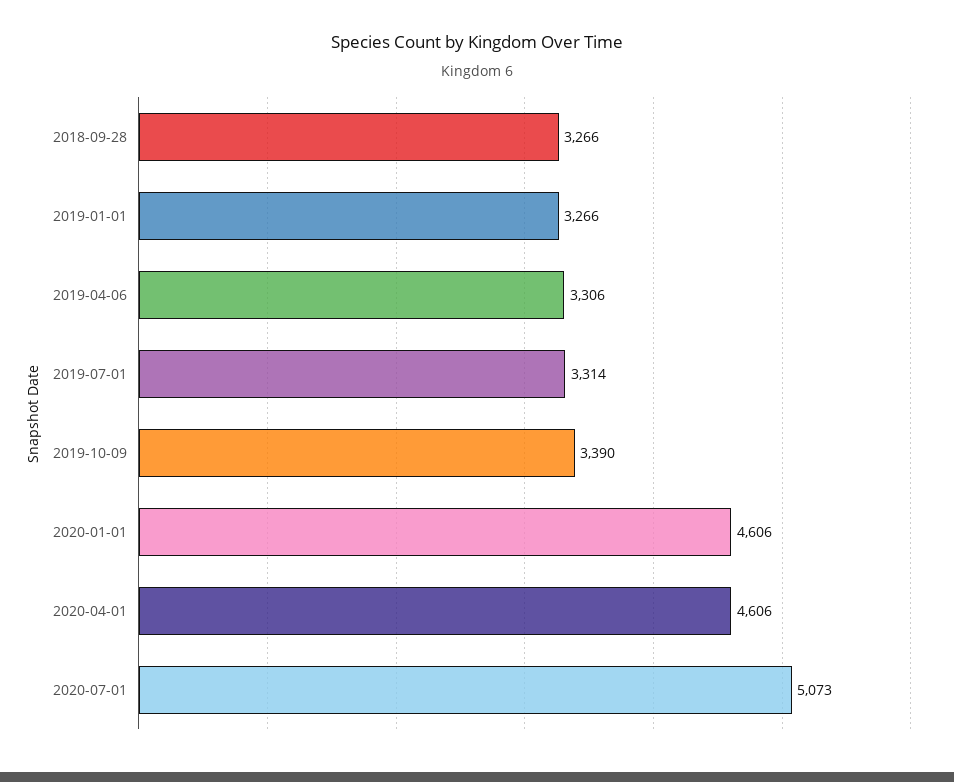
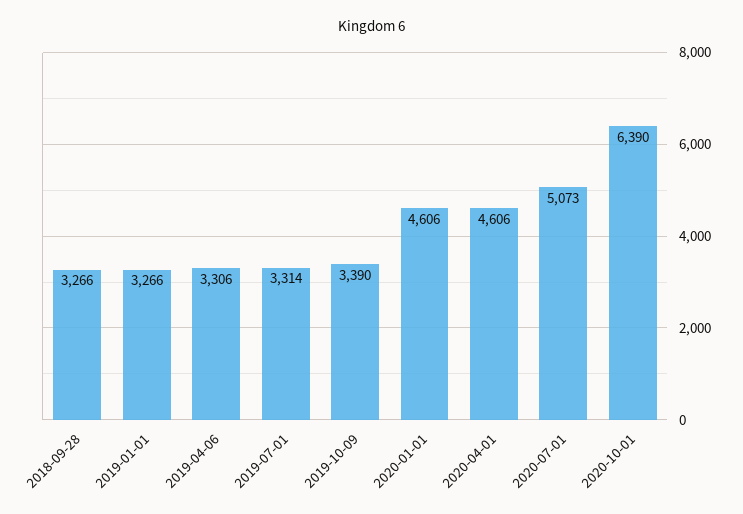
2020-10-01: none -> 6390

